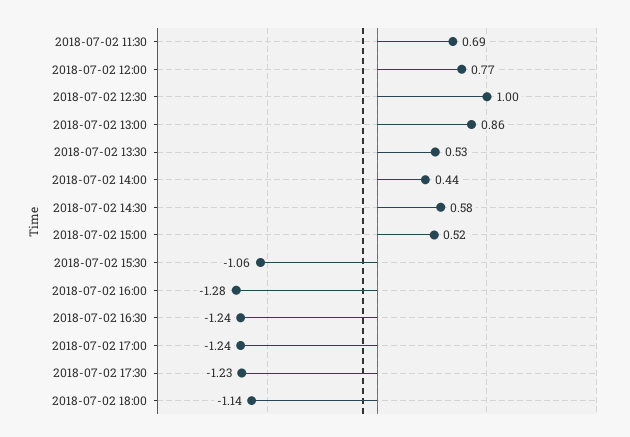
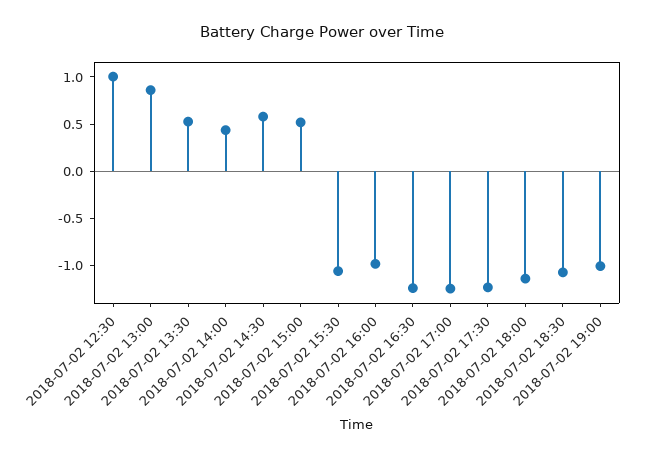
2018-07-02 11:30: 0.69 -> none
2018-07-02 12:00: 0.77 -> none
2018-07-02 16:00: -1.28 -> -1
2018-07-02 18:30: none -> -1.1
2018-07-02 19:00: none -> -1

